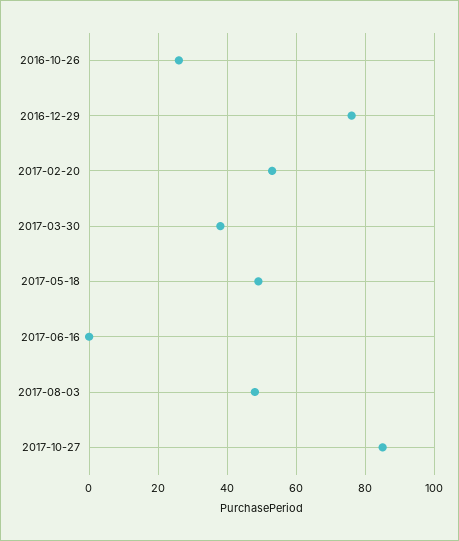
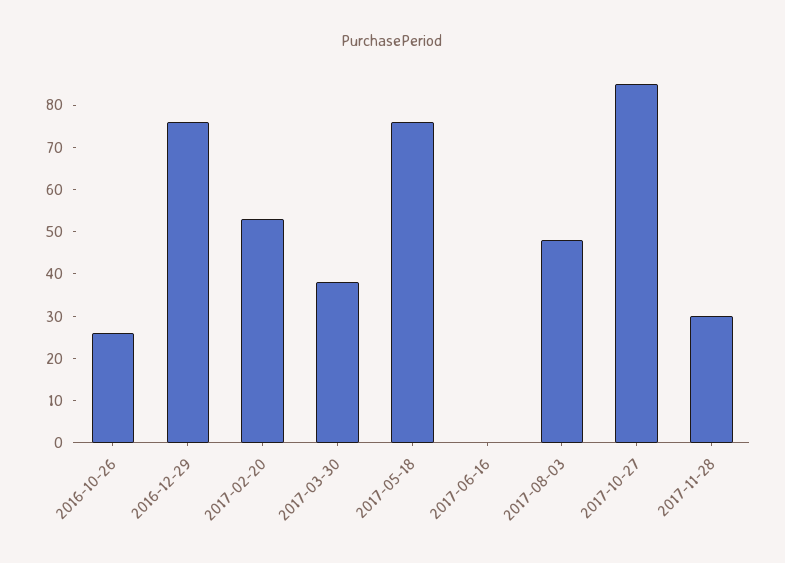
2017-05-18: 50 -> 75
2017-11-28: none -> 30

